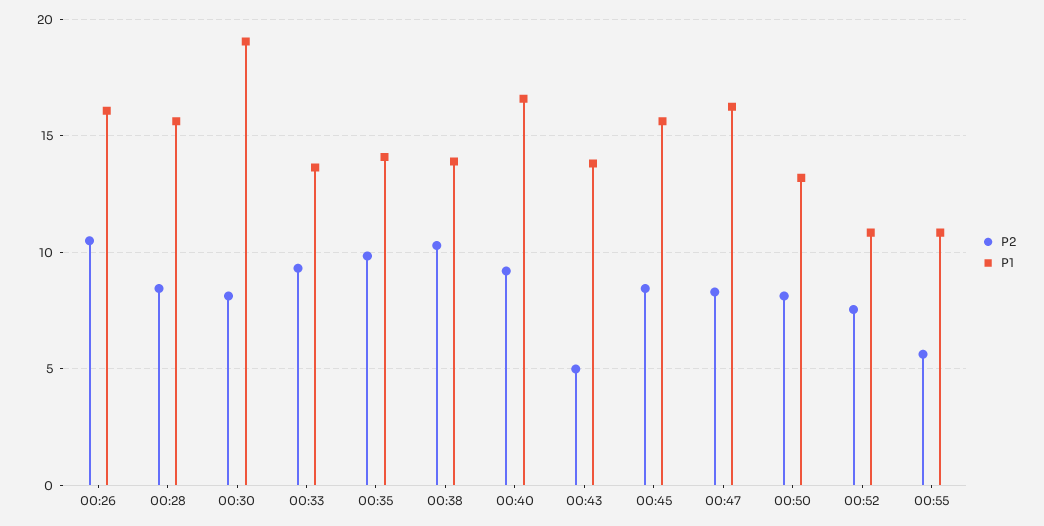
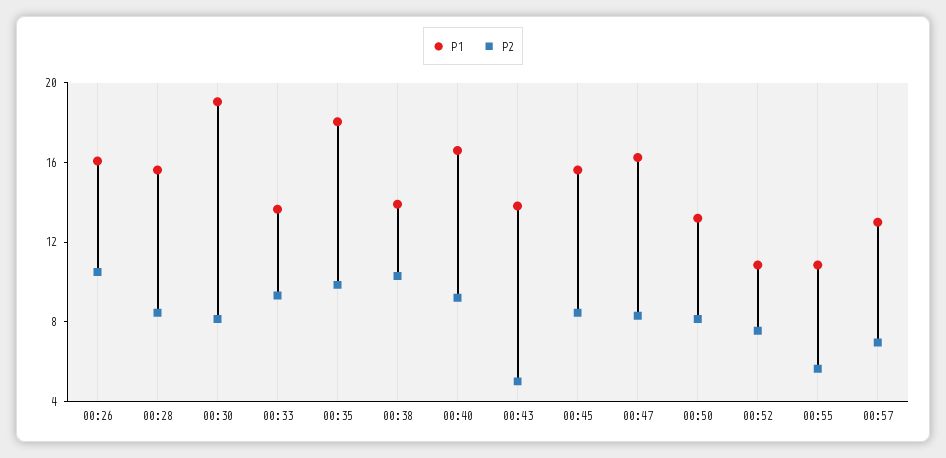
P1, 00:35: 14 -> 18
P1, 00:57: none -> 13
P2, 00:57: none -> 7

